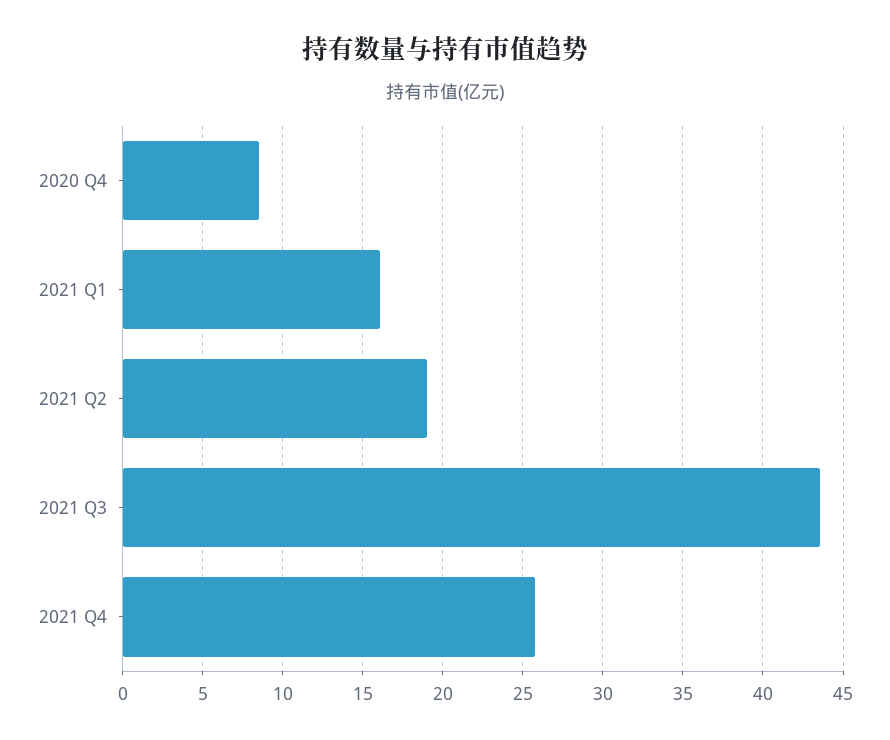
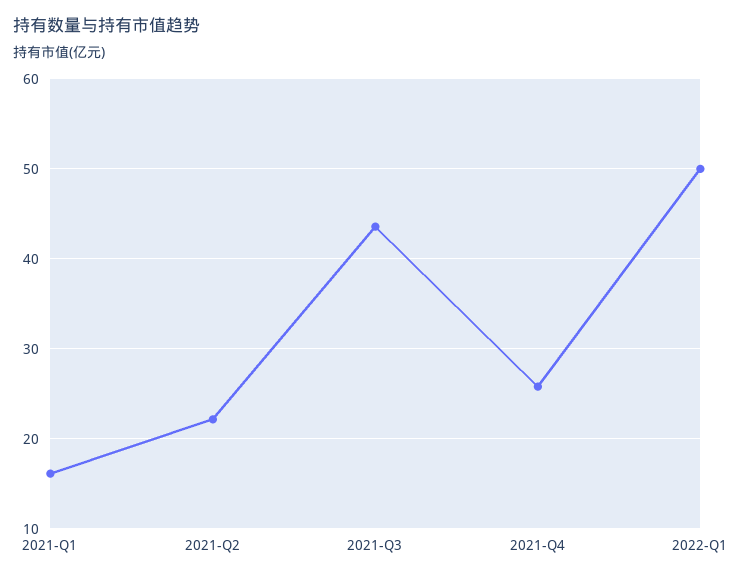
2020 Q4: 8.5 -> none
2021 Q2: 19 -> 22
2022-Q1: none -> 50

